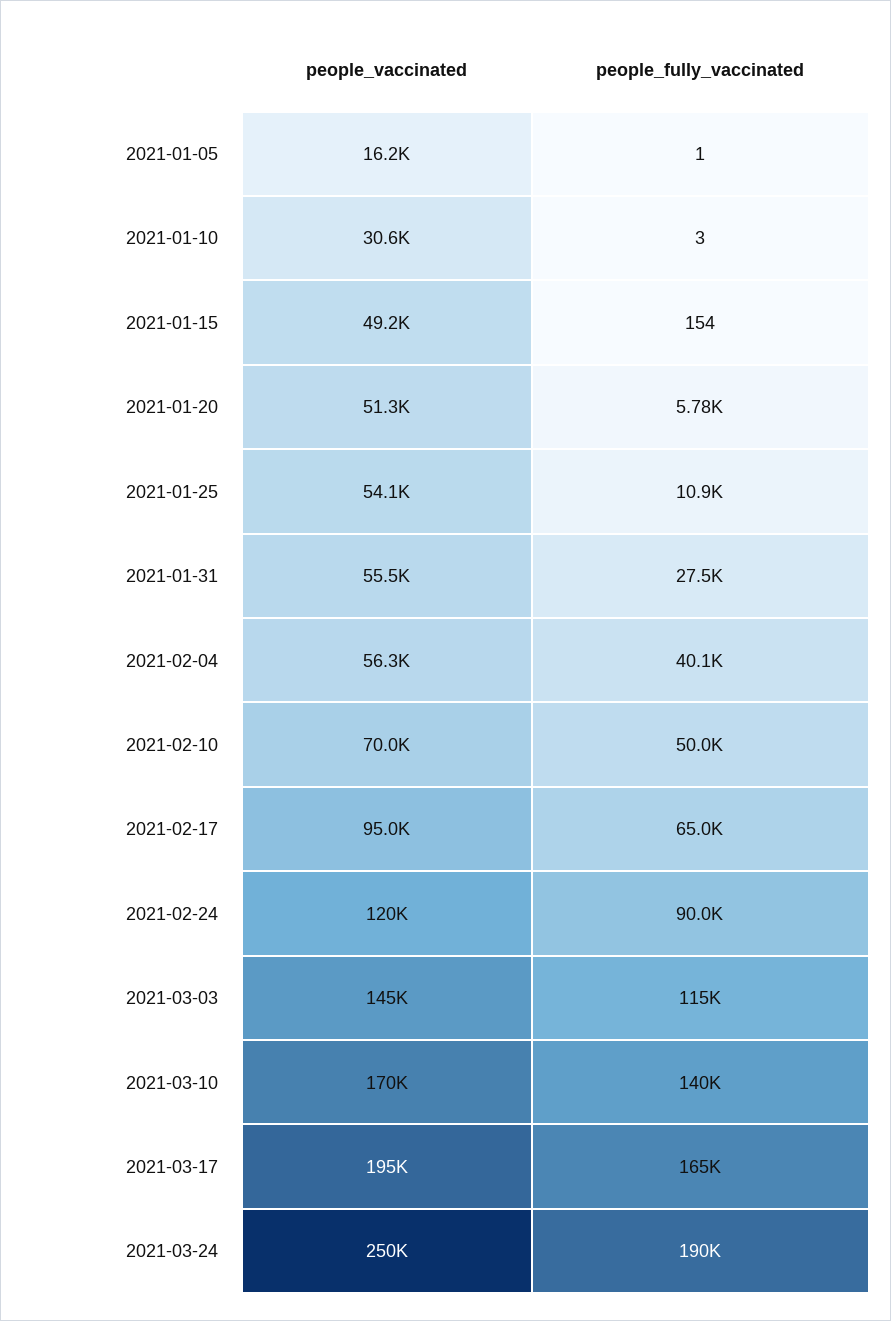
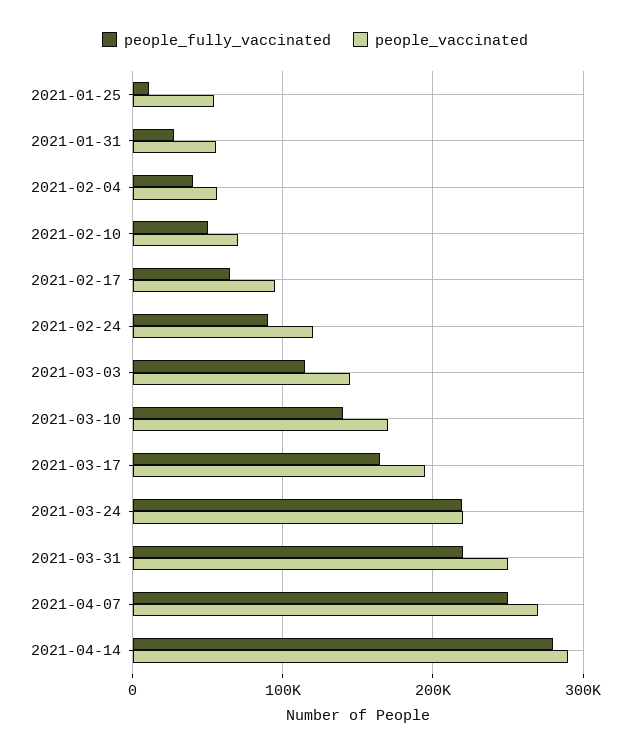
people_vaccinated, 2021-01-05: 16200 -> none
people_fully_vaccinated, 2021-01-05: 1 -> none
people_vaccinated, 2021-01-10: 30600 -> none
people_fully_vaccinated, 2021-01-10: 3 -> none
people_vaccinated, 2021-01-15: 49200 -> none
people_fully_vaccinated, 2021-01-15: 154 -> none
people_vaccinated, 2021-01-20: 51300 -> none
people_fully_vaccinated, 2021-01-20: 5780 -> none
people_vaccinated, 2021-03-24: 250000 -> 220000
people_fully_vaccinated, 2021-03-24: 190000 -> 220000
people_fully_vaccinated, 2021-03-31: none -> 220000
people_vaccinated, 2021-03-31: none -> 250000
people_fully_vaccinated, 2021-04-07: none -> 250000
people_vaccinated, 2021-04-07: none -> 270000
people_fully_vaccinated, 2021-04-14: none -> 280000
people_vaccinated, 2021-04-14: none -> 290000

